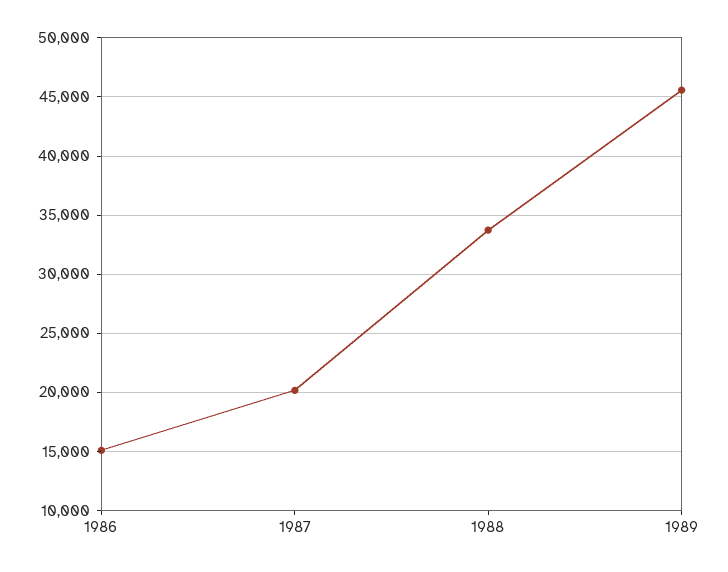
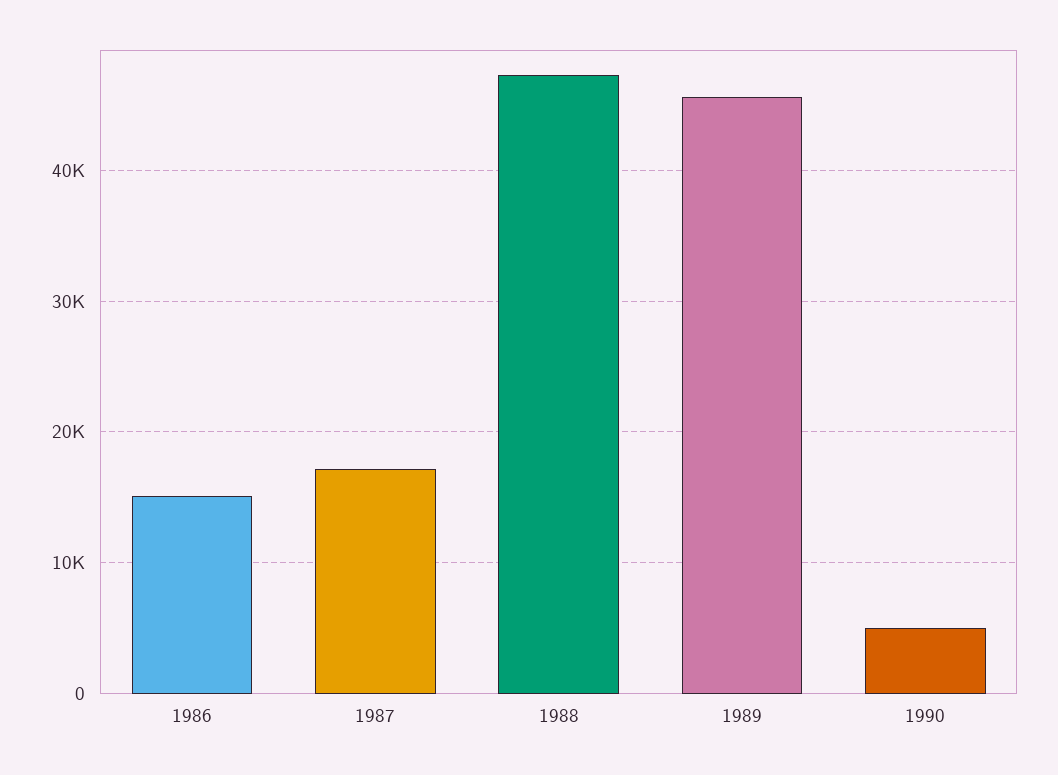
1987: 20000 -> 17000
1988: 34000 -> 47000
1990: none -> 5000

